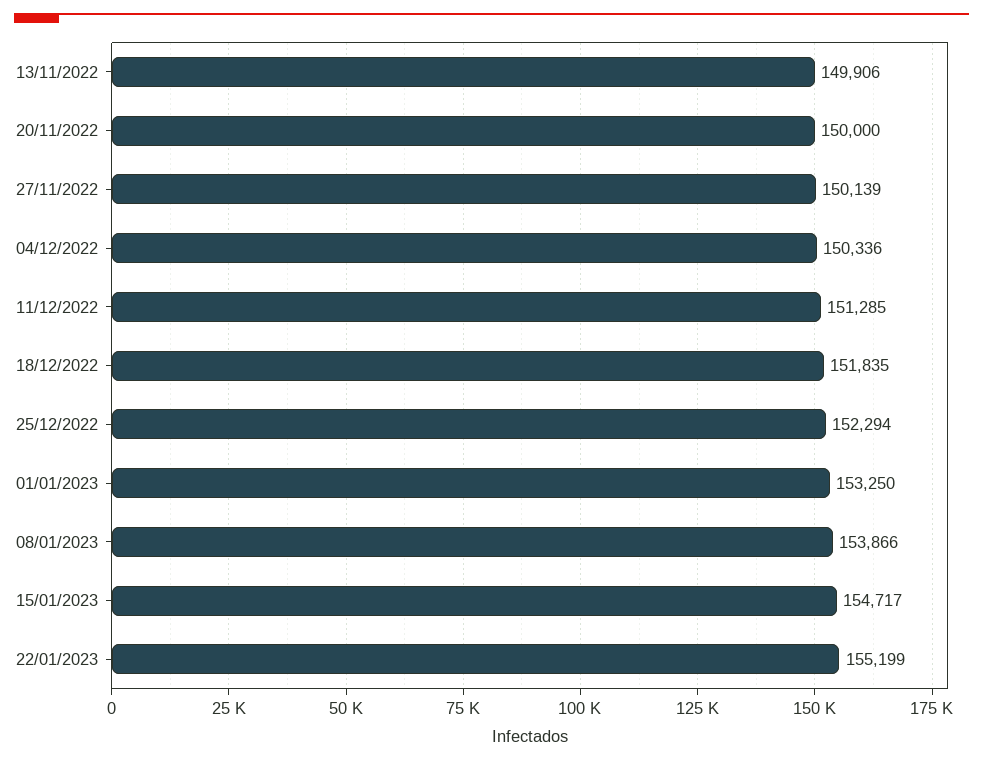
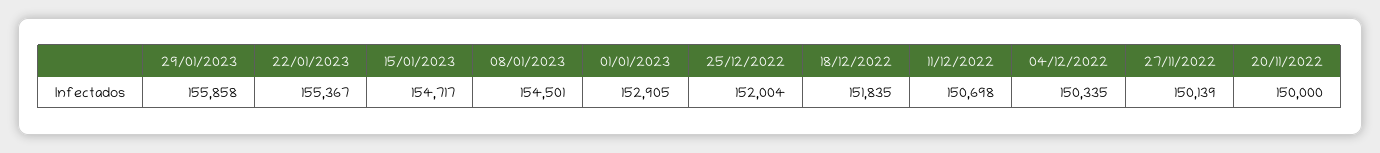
13/11/2022: 149906 -> none
04/12/2022: 150336 -> 150335
11/12/2022: 151285 -> 150698
25/12/2022: 152294 -> 152004
01/01/2023: 153250 -> 152905
08/01/2023: 153866 -> 154501
22/01/2023: 155199 -> 155367
29/01/2023: none -> 155858

